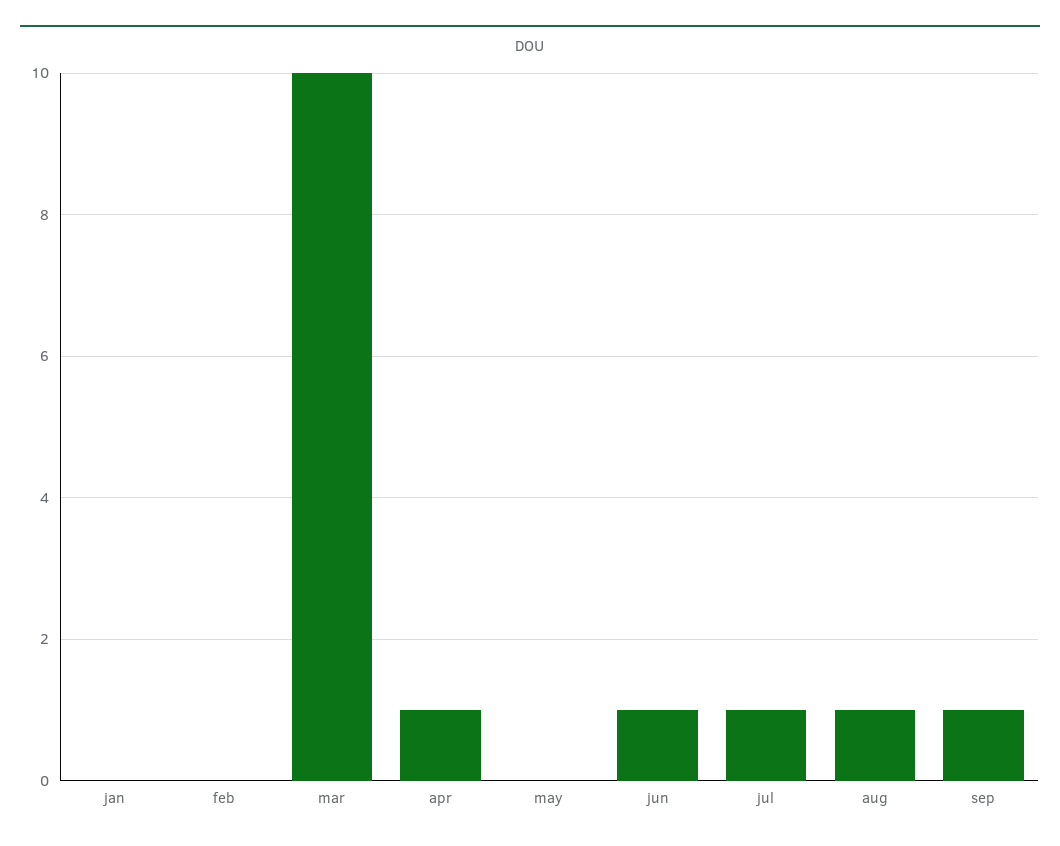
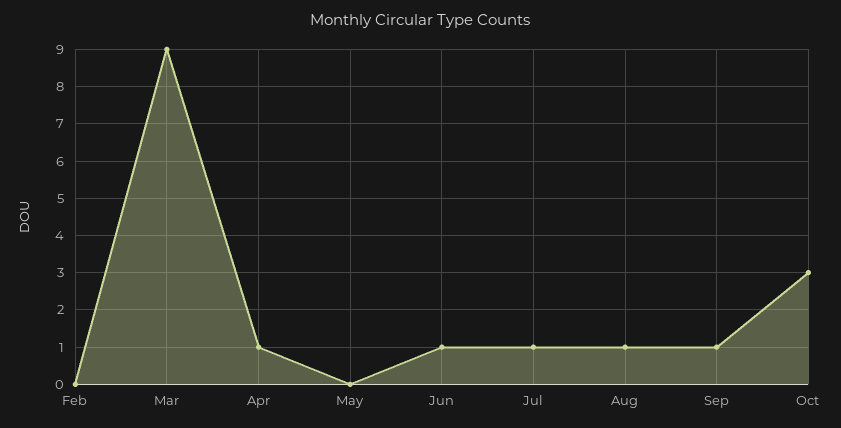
jan: 0 -> none
mar: 10 -> 9
Oct: none -> 3

